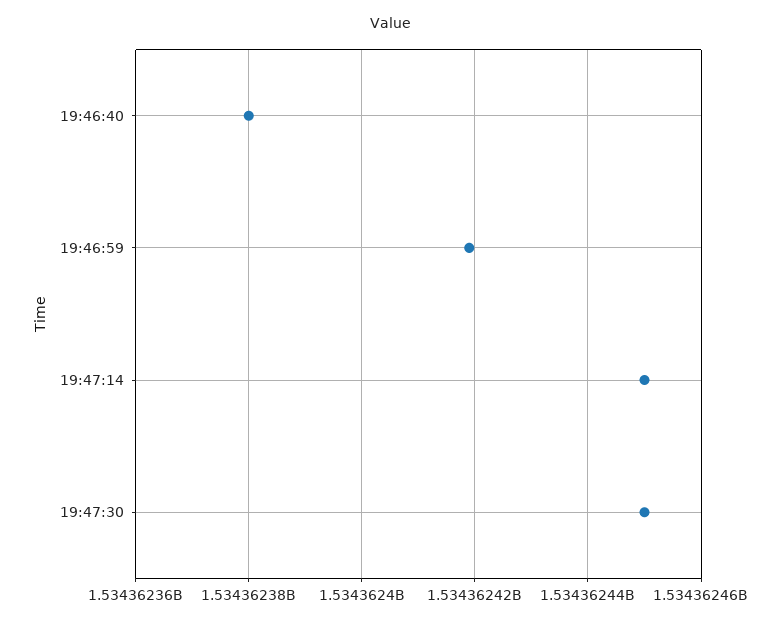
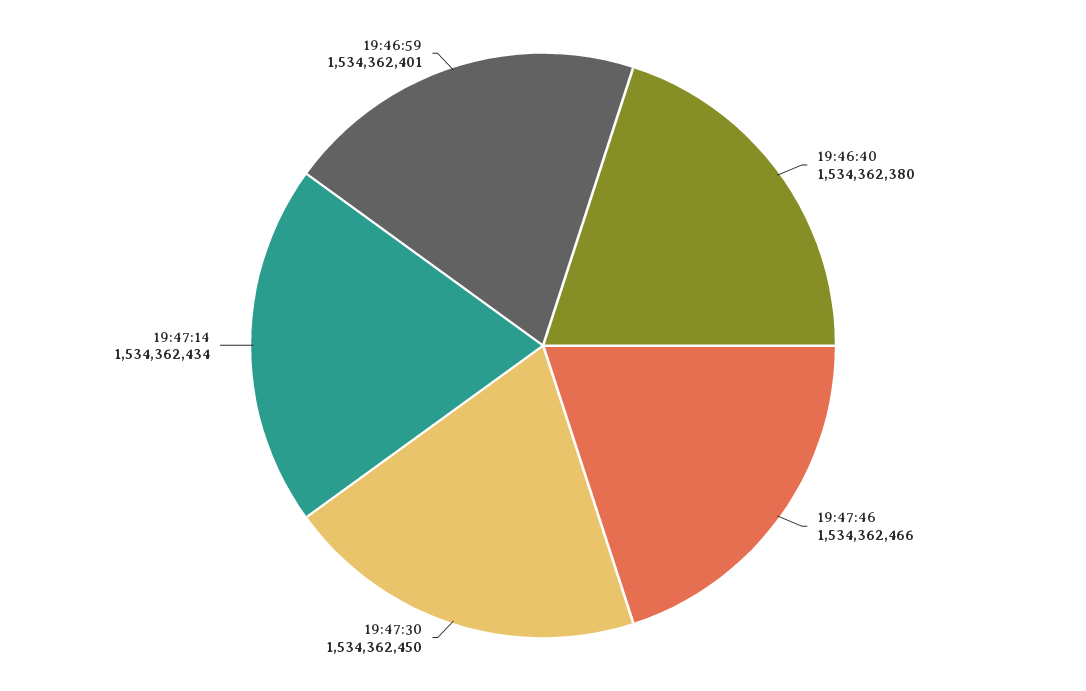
19:46:59: 1534362420 -> 1534362401
19:47:14: 1534362450 -> 1534362434
19:47:46: none -> 1534362466

